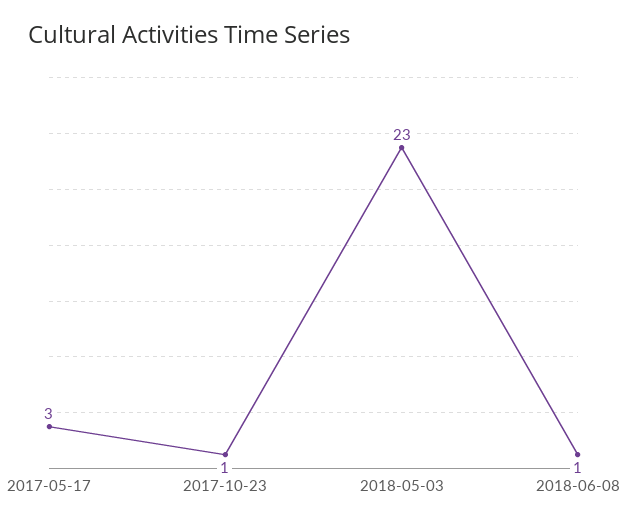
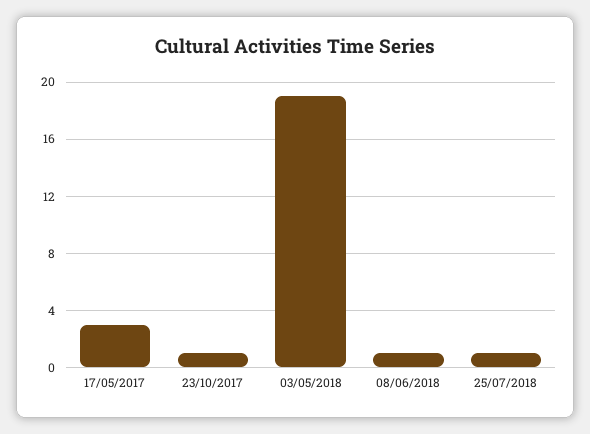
2018-05-03: 23 -> 19
25/07/2018: none -> 1

